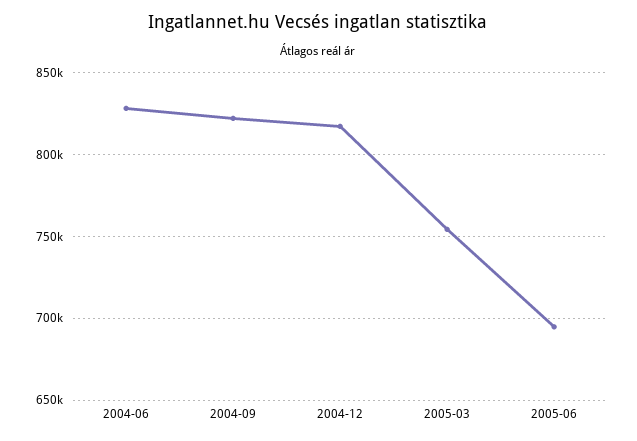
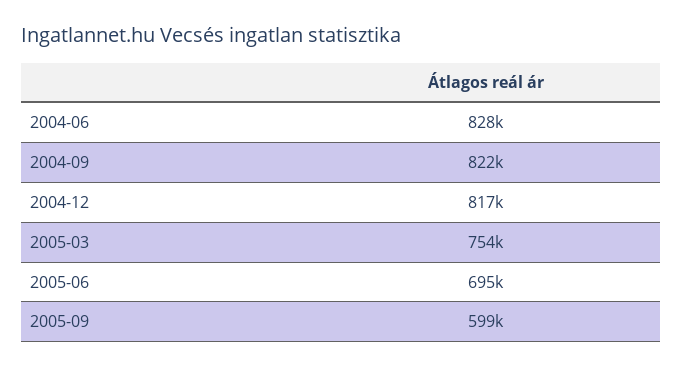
2005-09: none -> 599000

